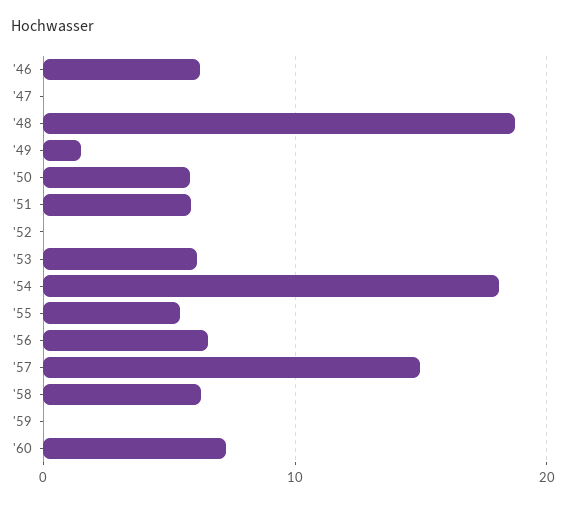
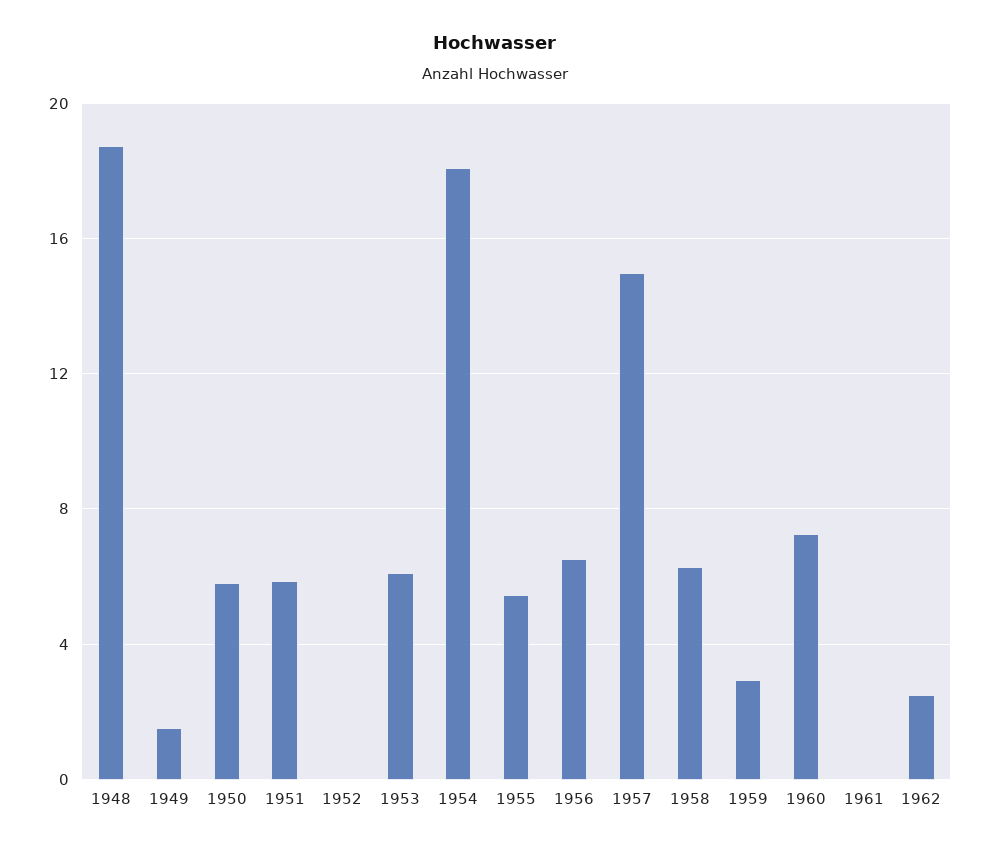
'46: 6 -> none
'47: 0 -> none
'59: 0 -> 3
1961: none -> 0
1962: none -> 2.5

